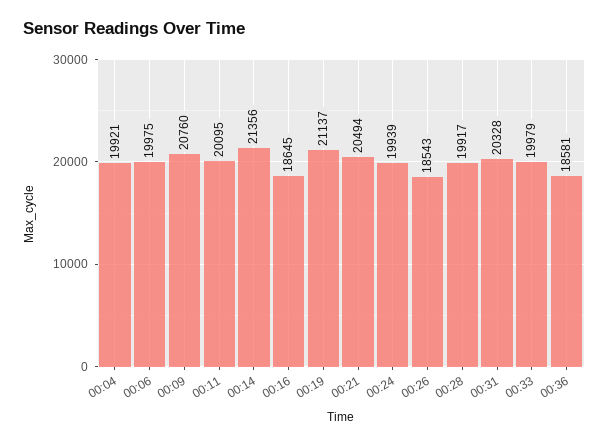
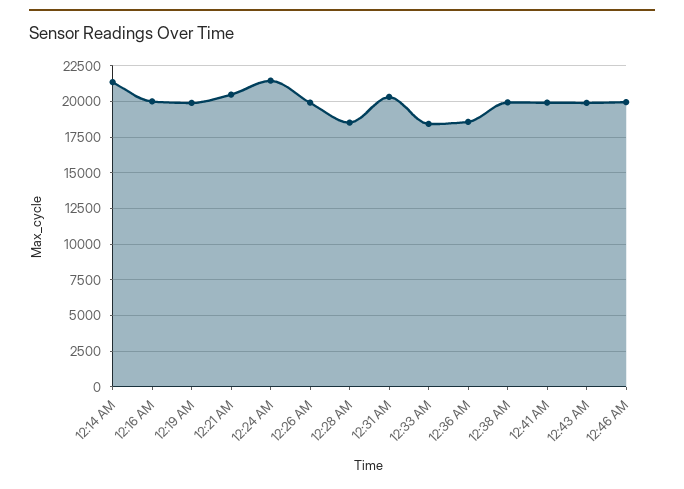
00:04: 19921 -> none
00:06: 19975 -> none
00:09: 20760 -> none
00:11: 20095 -> none
00:16: 18645 -> 20000
00:19: 21137 -> 20000
00:24: 19939 -> 21500
00:26: 18543 -> 20000
00:28: 19917 -> 18500
00:33: 19979 -> 18500
12:38 AM: none -> 20000
12:41 AM: none -> 20000
12:43 AM: none -> 20000
12:46 AM: none -> 20000

